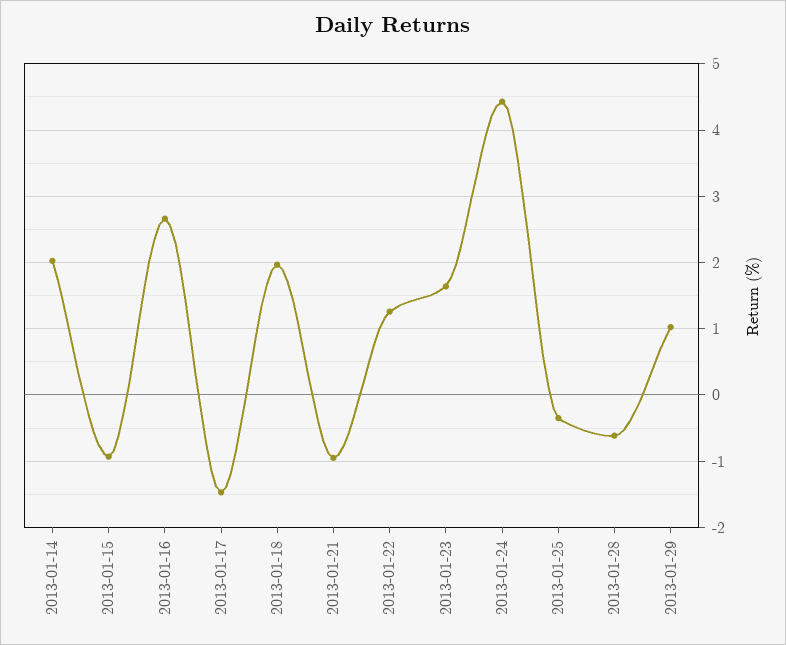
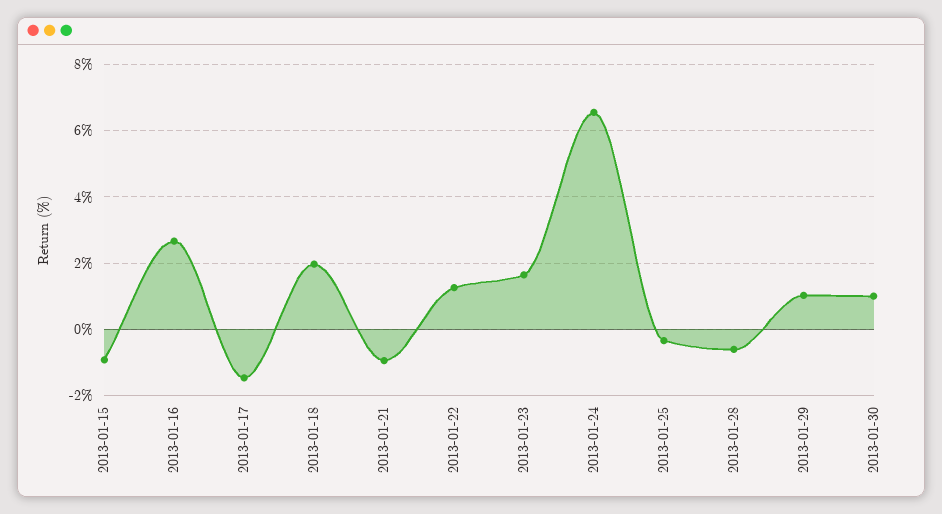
2013-01-14: 2 -> none
2013-01-24: 4.4 -> 6.6
2013-01-30: none -> 1

